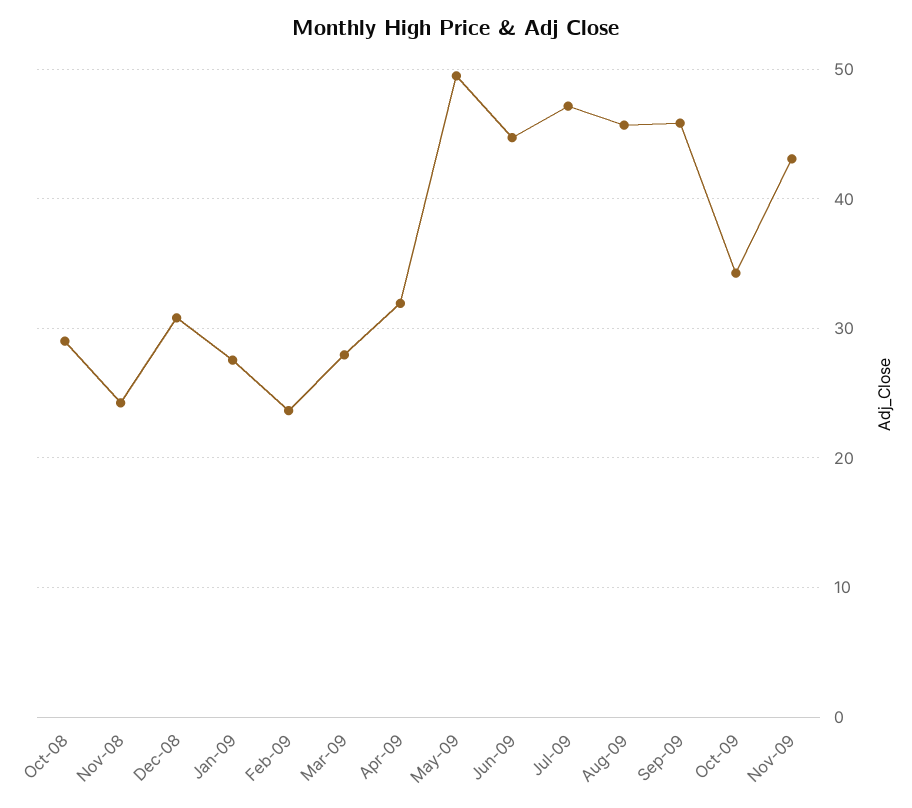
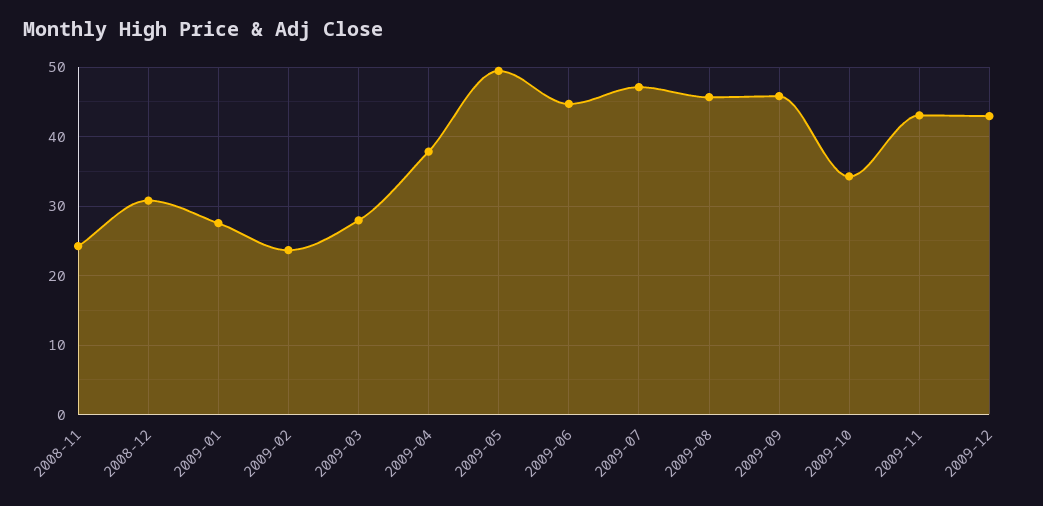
Oct-08: 29 -> none
Apr-09: 32 -> 38
2009-12: none -> 43

